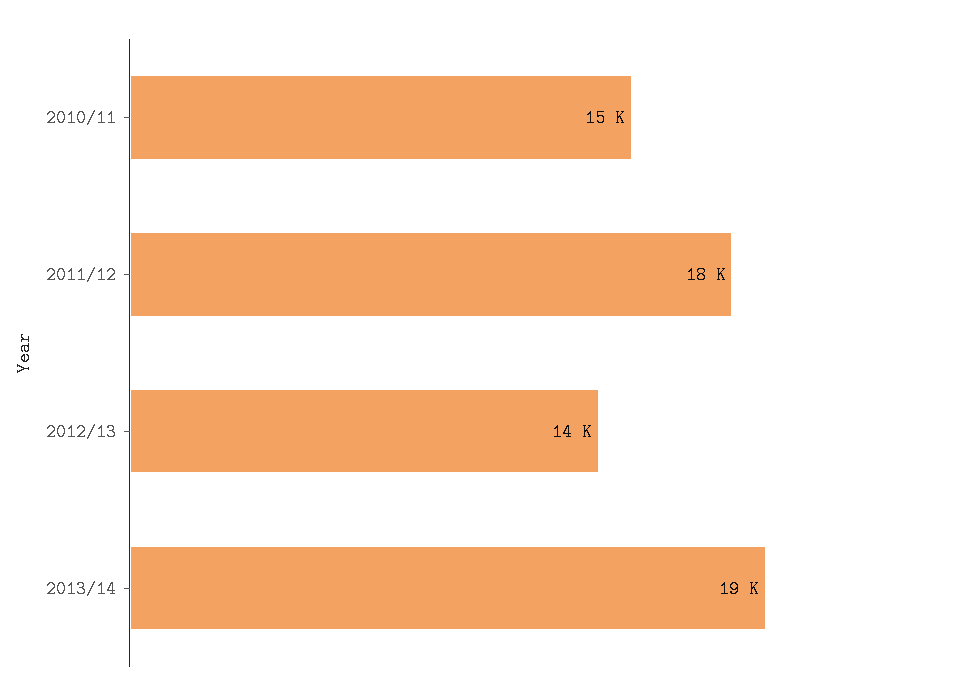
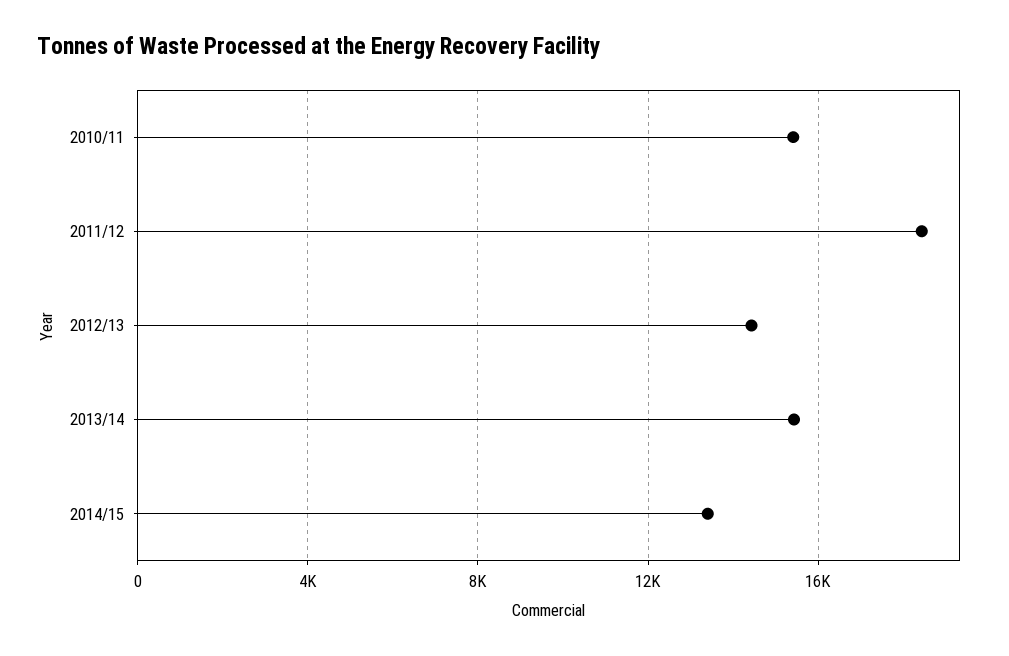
2013/14: 19000 -> 15500
2014/15: none -> 13500

